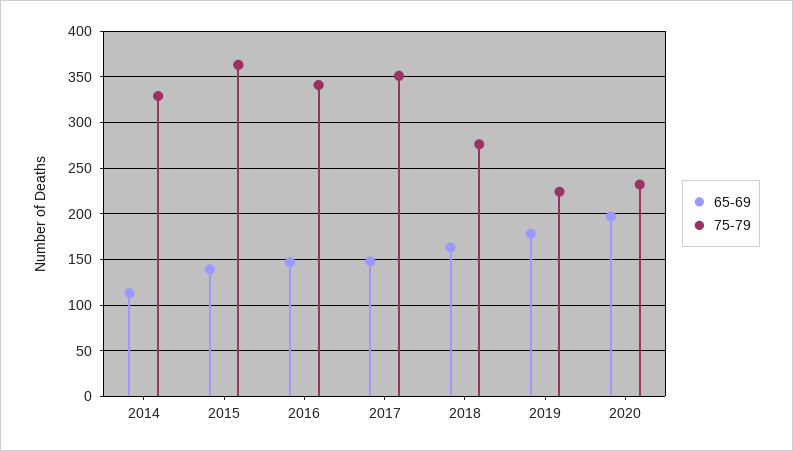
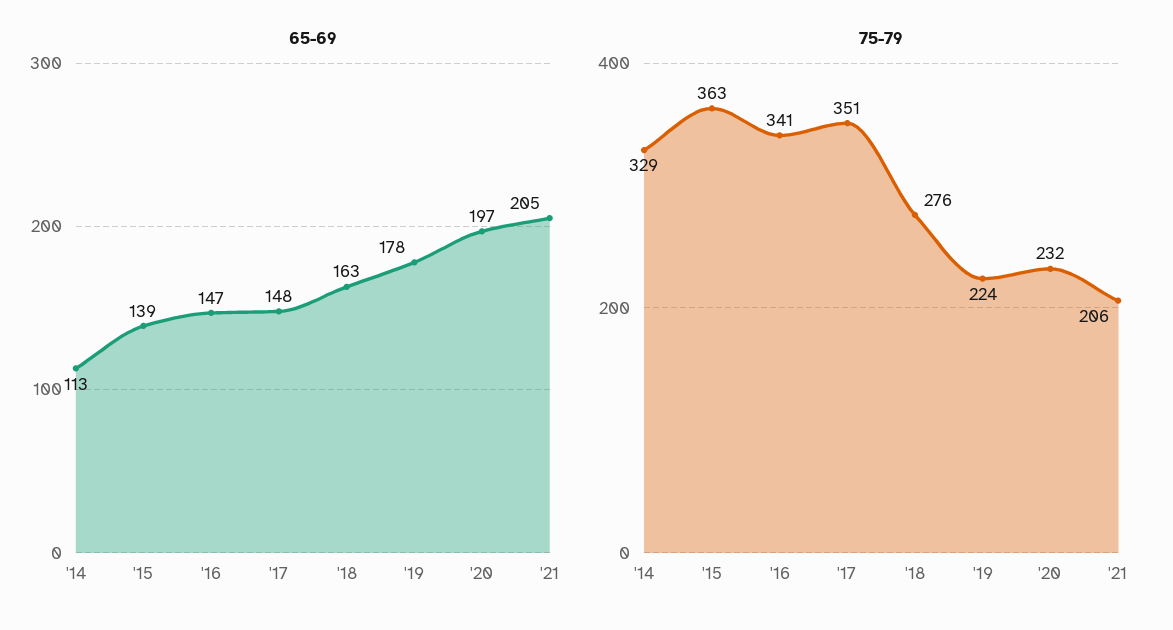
65-69, '21: none -> 205
75-79, '21: none -> 206

